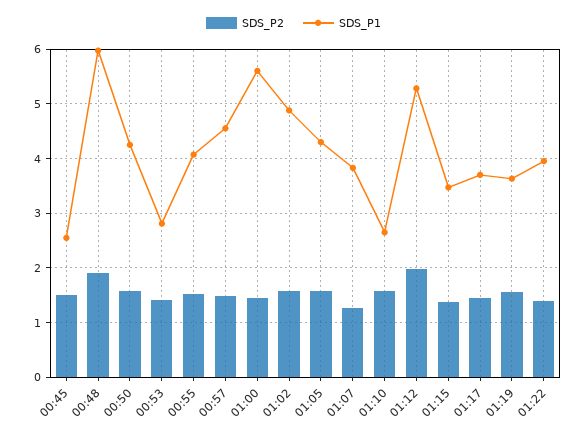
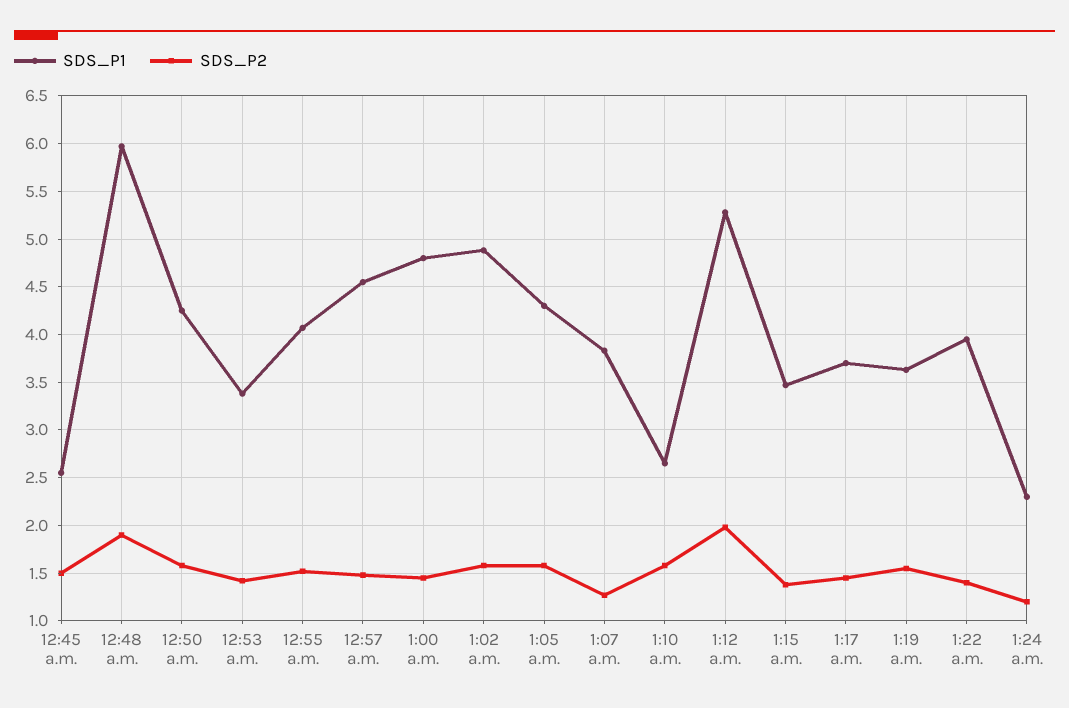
SDS_P1, 00:53: 2.8 -> 3.4
SDS_P1, 01:00: 5.6 -> 4.8
SDS_P1, 1:24 a.m.: none -> 2.3
SDS_P2, 1:24 a.m.: none -> 1.2

